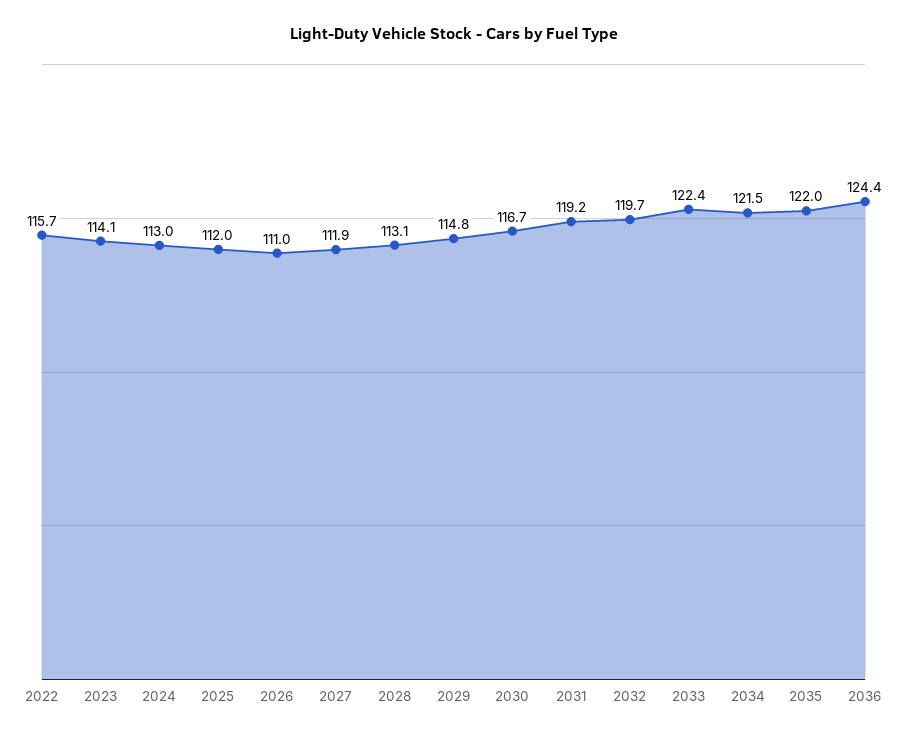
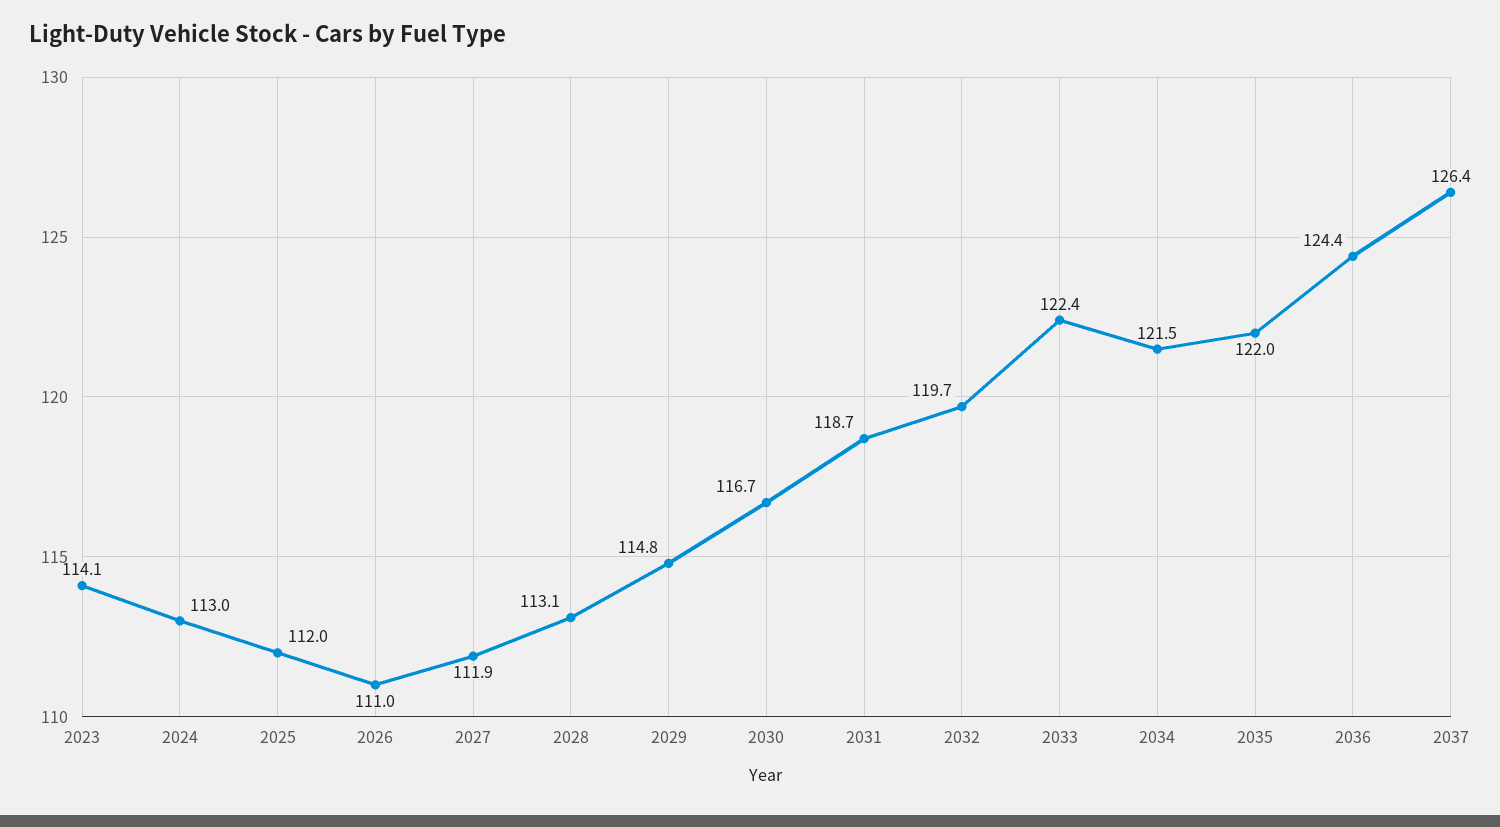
2022: 115.7 -> none
2031: 119.2 -> 118.7
2037: none -> 126.4

